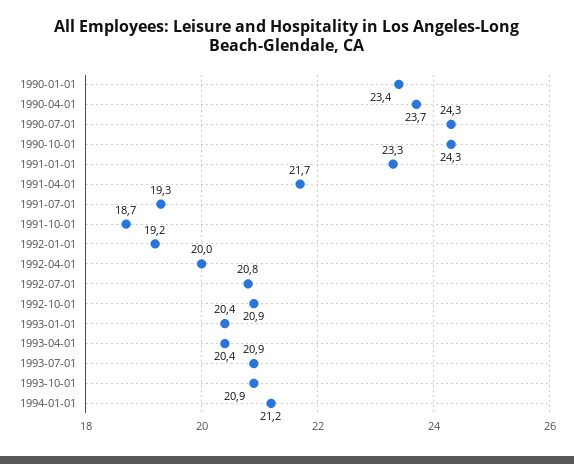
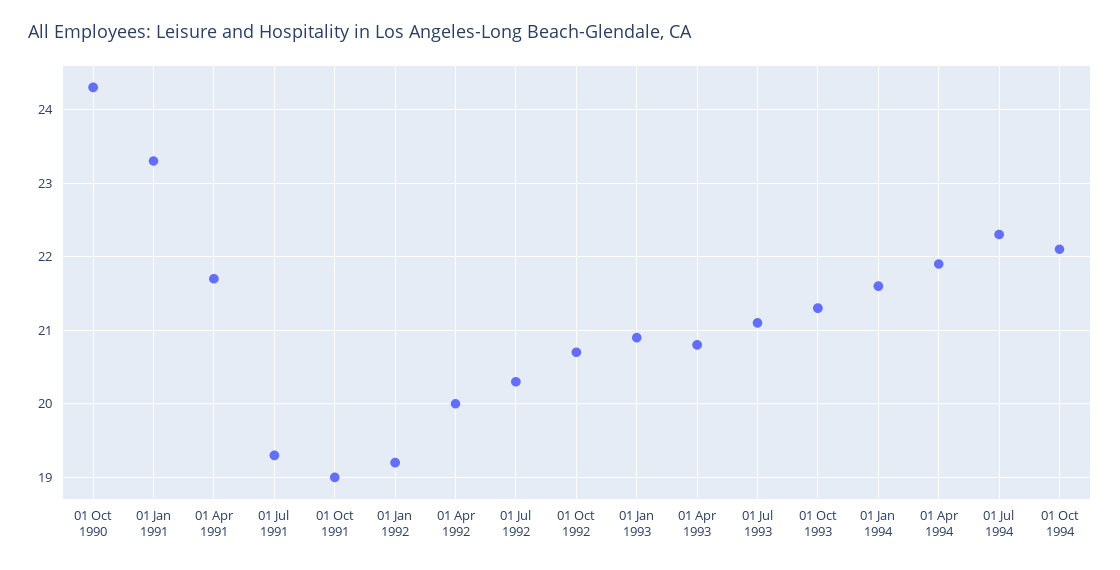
1990-01-01: 23.4 -> none
1990-04-01: 23.7 -> none
1990-07-01: 24.3 -> none
1991-10-01: 18.7 -> 19
1992-07-01: 20.8 -> 20.3
1992-10-01: 20.9 -> 20.7
1993-01-01: 20.4 -> 20.9
1993-04-01: 20.4 -> 20.8
1993-07-01: 20.9 -> 21.1
1993-10-01: 20.9 -> 21.3
1994-01-01: 21.2 -> 21.6
01 Apr 1994: none -> 21.9
01 Jul 1994: none -> 22.3
01 Oct 1994: none -> 22.1

